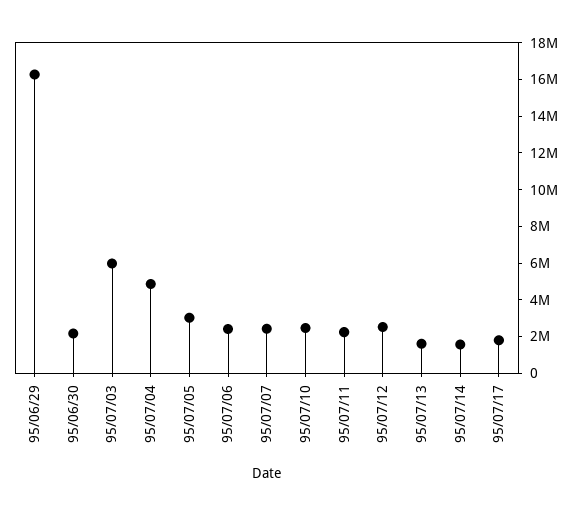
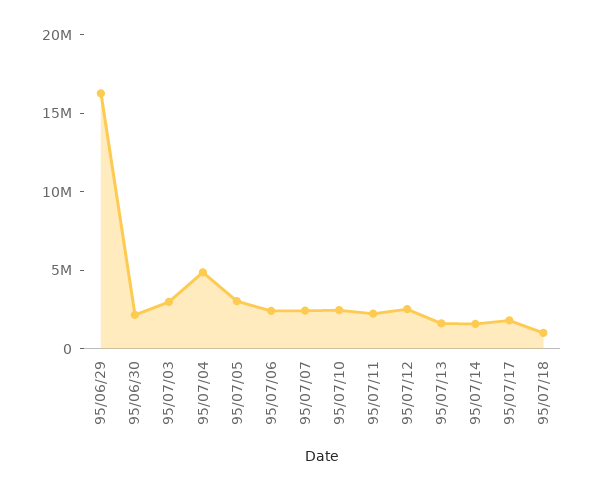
95/07/03: 6000000 -> 3000000
95/07/18: none -> 1000000

